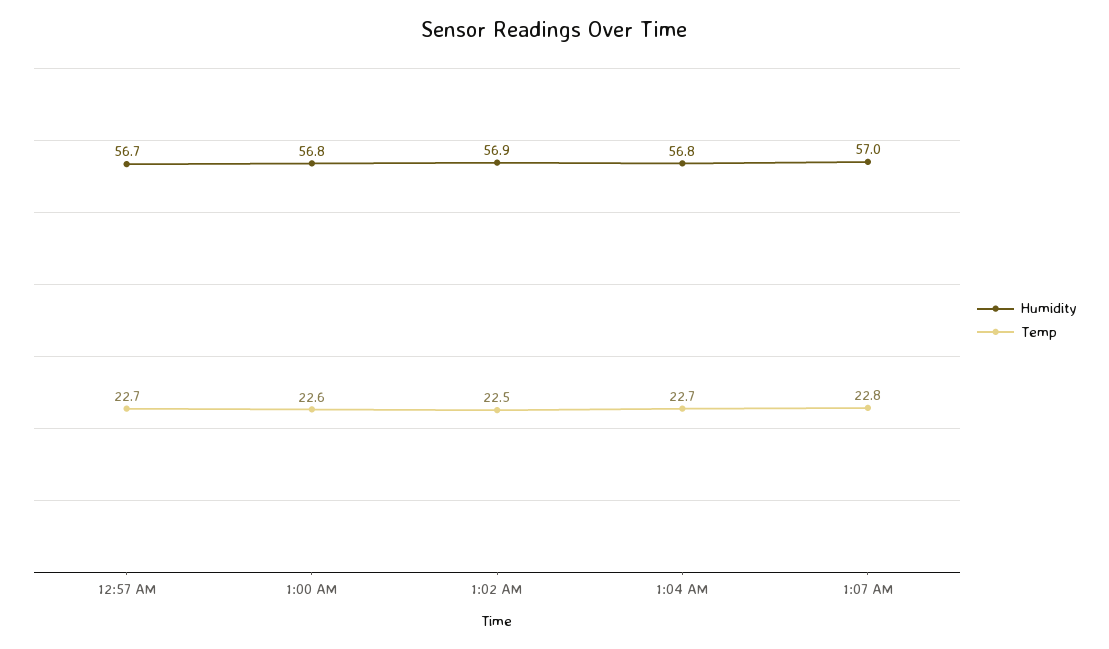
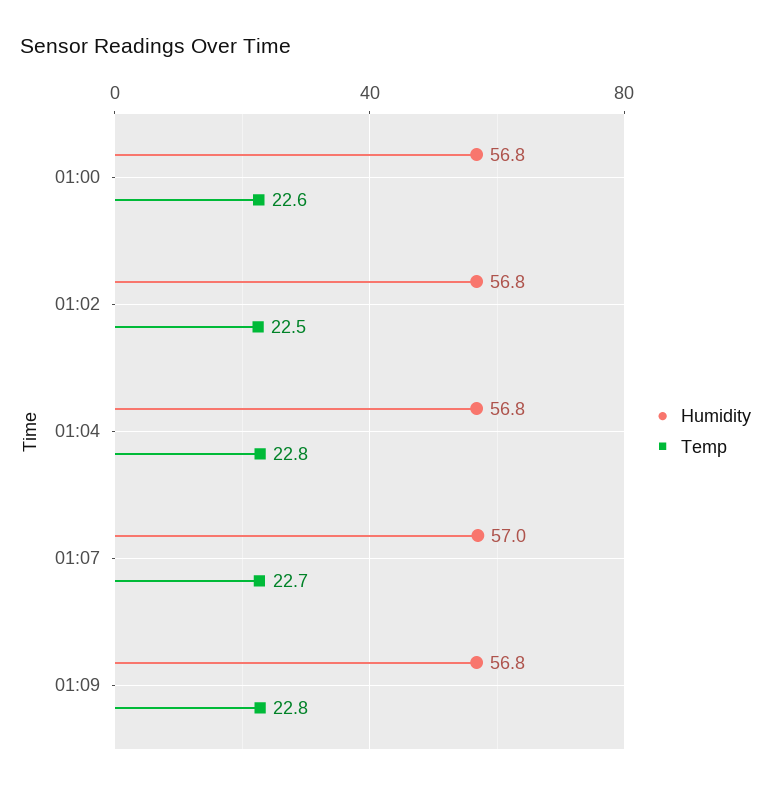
Humidity, 12:57 AM: 56.7 -> none
Temp, 12:57 AM: 22.7 -> none
Humidity, 1:02 AM: 56.9 -> 56.8
Temp, 1:04 AM: 22.7 -> 22.8
Temp, 1:07 AM: 22.8 -> 22.7
Humidity, 01:09: none -> 56.8
Temp, 01:09: none -> 22.8

